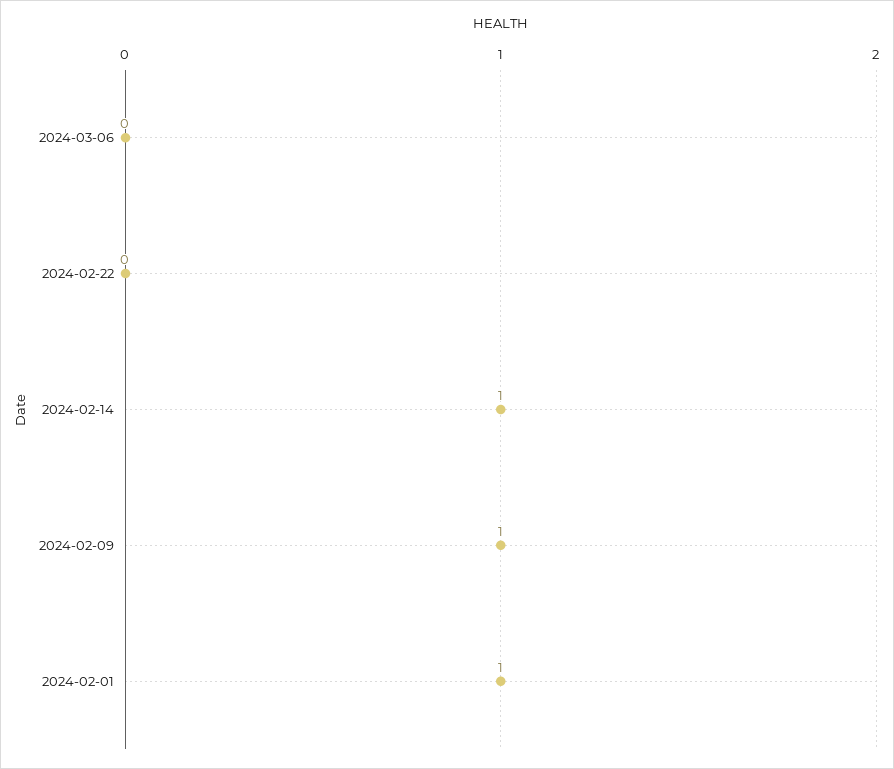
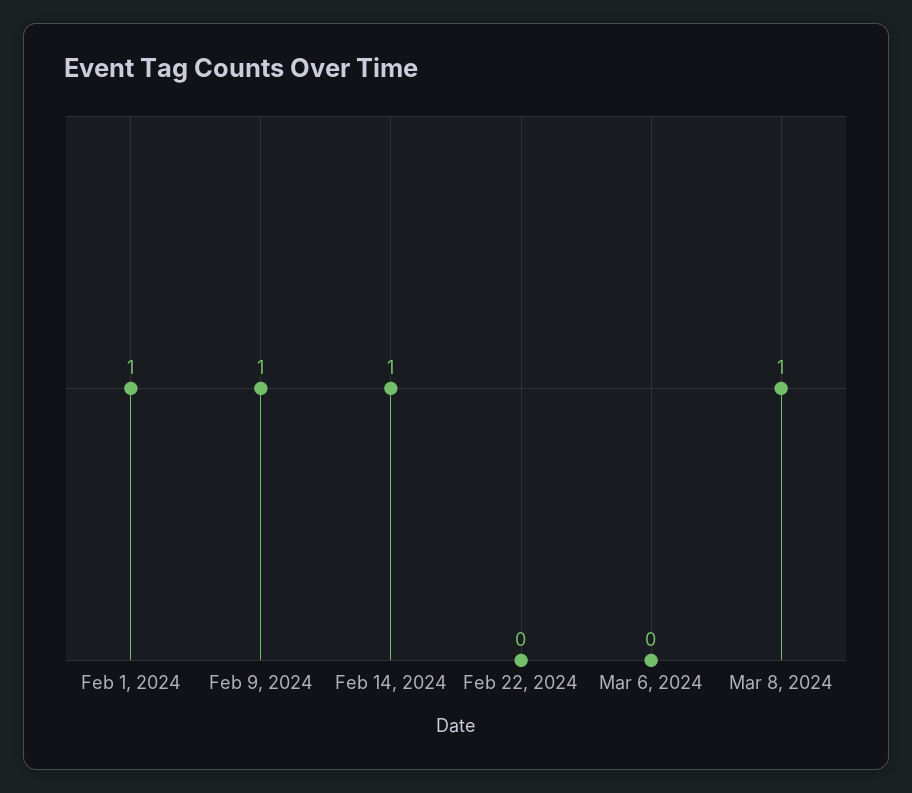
Mar 8, 2024: none -> 1

